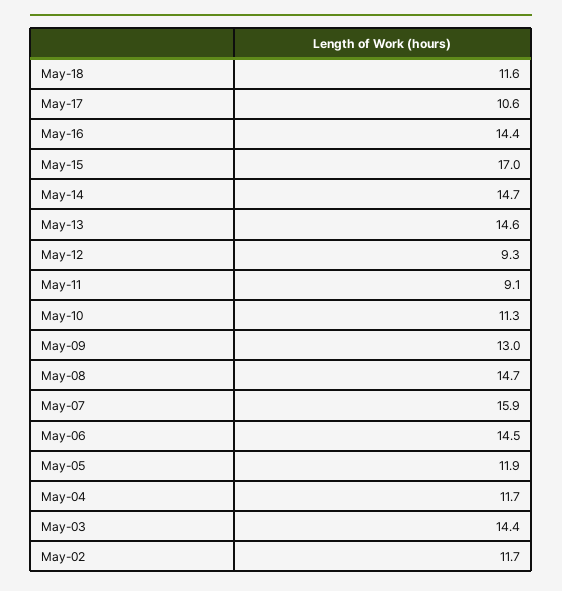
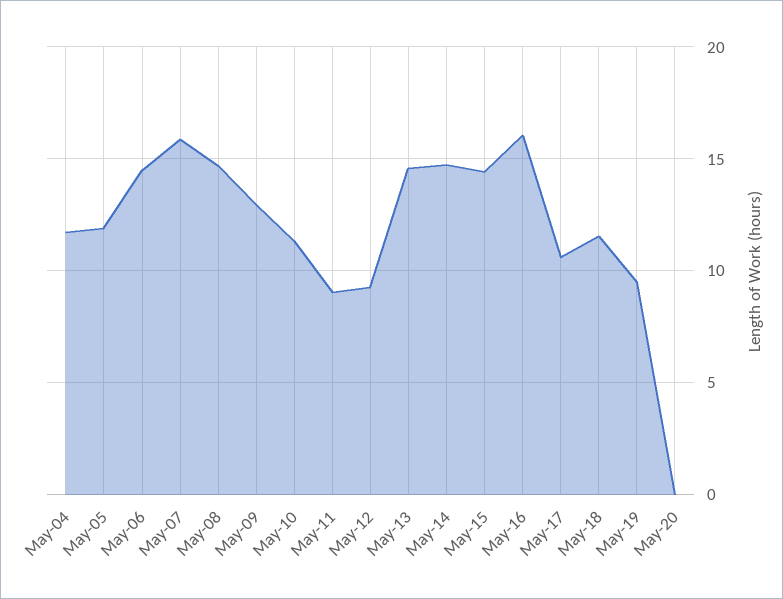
May-16: 14.4 -> 16
May-15: 17 -> 14.5
May-03: 14.4 -> none
May-02: 11.7 -> none
May-19: none -> 9.5
May-20: none -> 0

